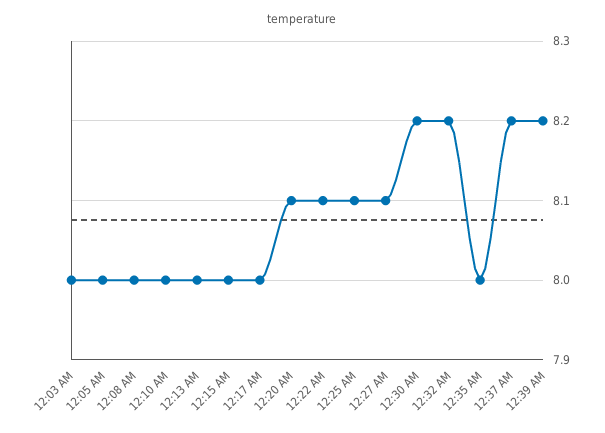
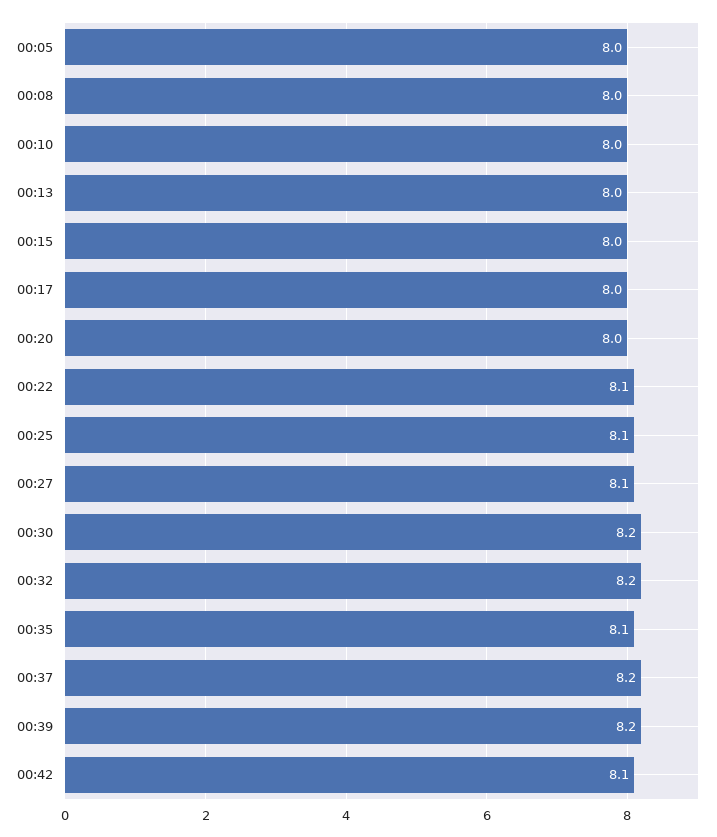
12:03 AM: 8 -> none
12:20 AM: 8.1 -> 8
12:35 AM: 8 -> 8.1
00:42: none -> 8.1

